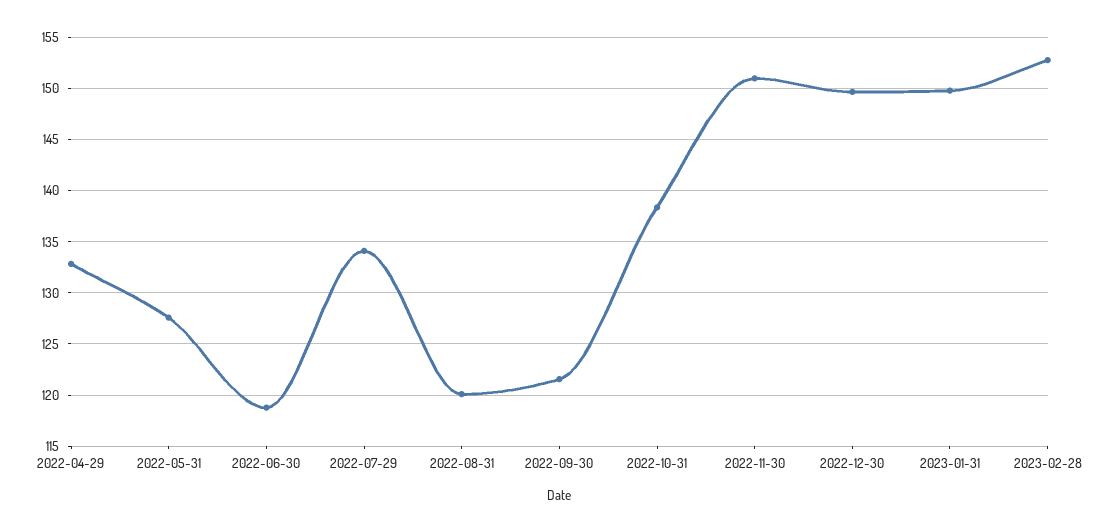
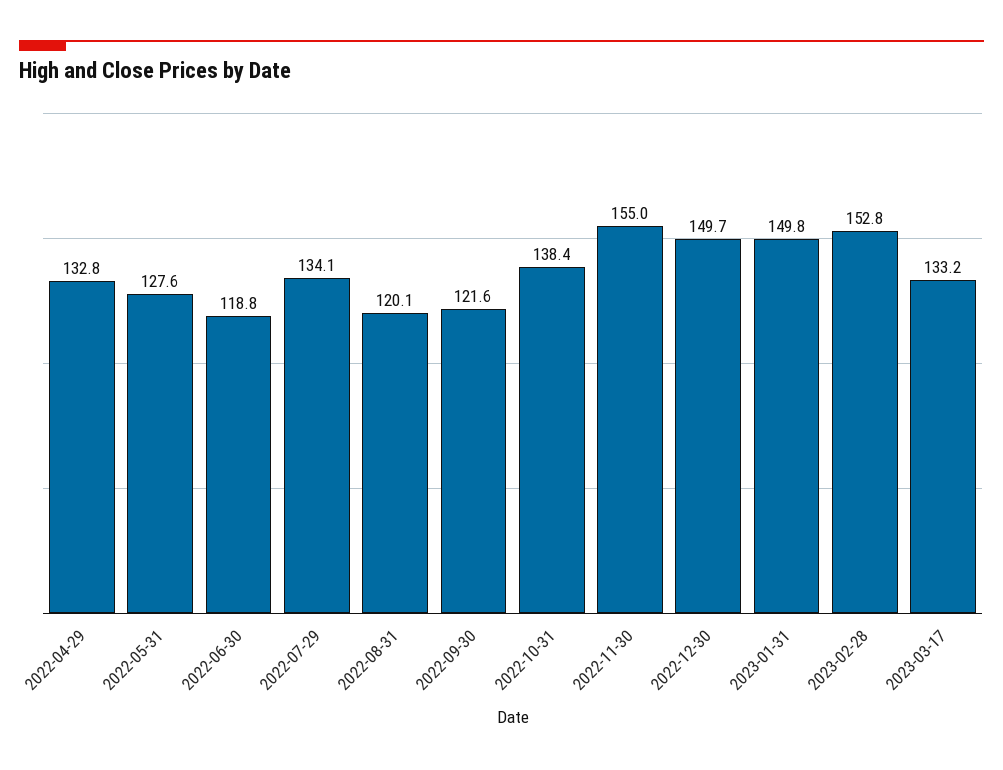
2022-11-30: 151 -> 155
2023-03-17: none -> 133.2

